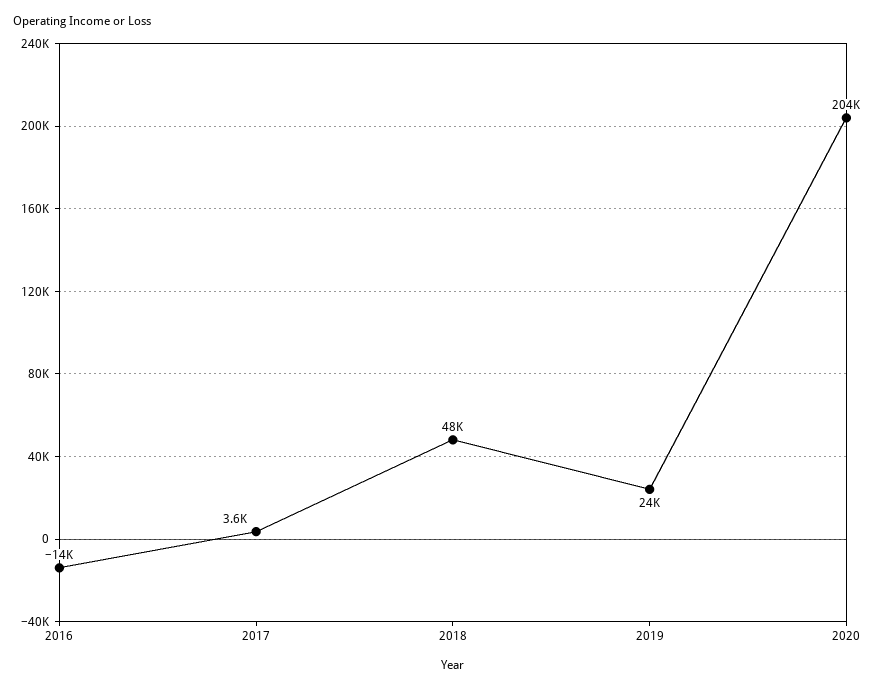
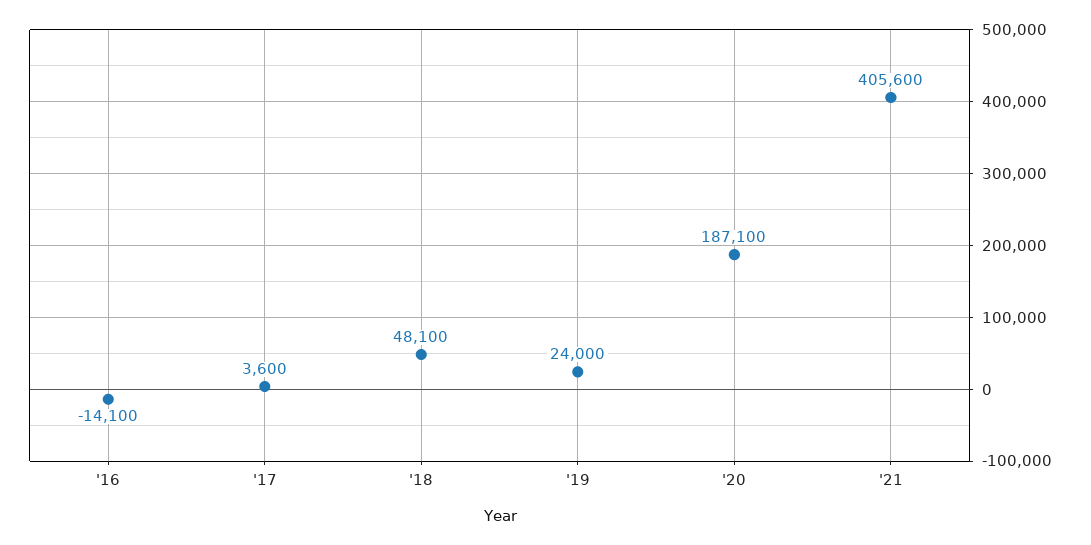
2020: 204000 -> 187100
'21: none -> 405600

